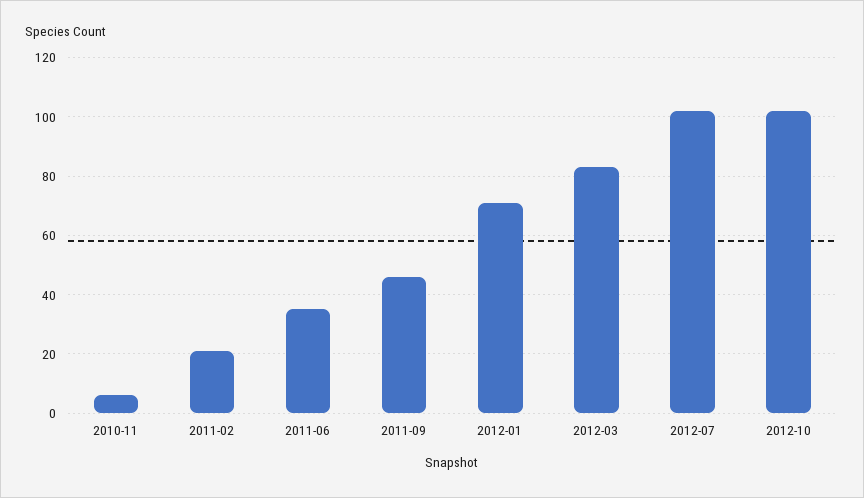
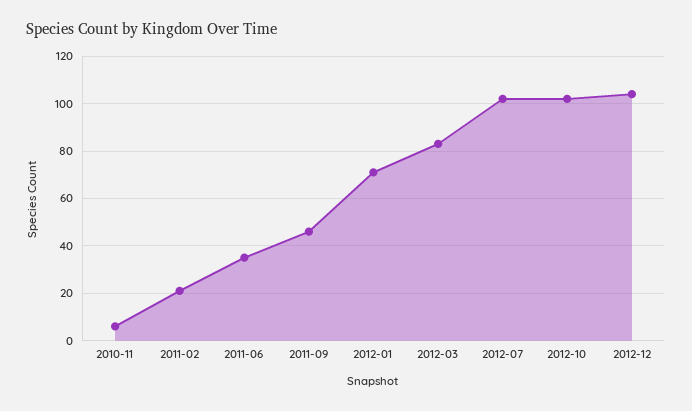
2012-12: none -> 105

